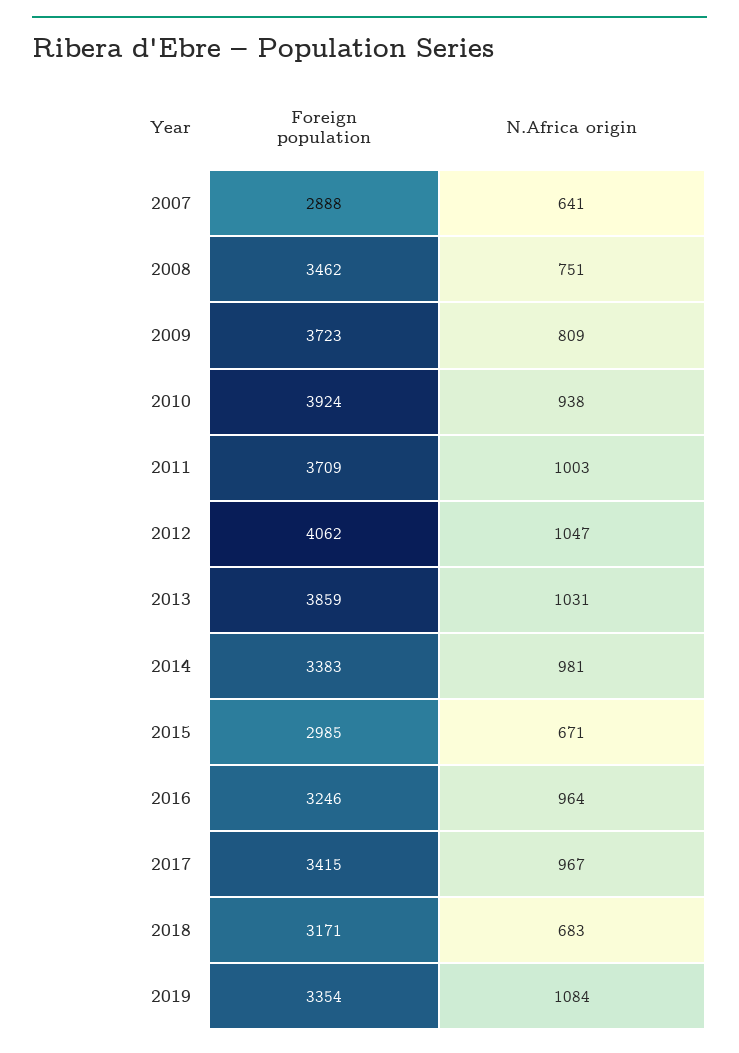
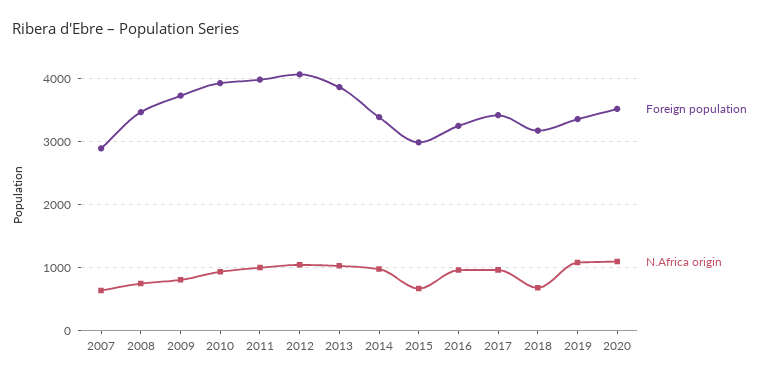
Foreign population, 2011: 3709 -> 4000
Foreign population, 2020: none -> 3500
N.Africa origin, 2020: none -> 1100

